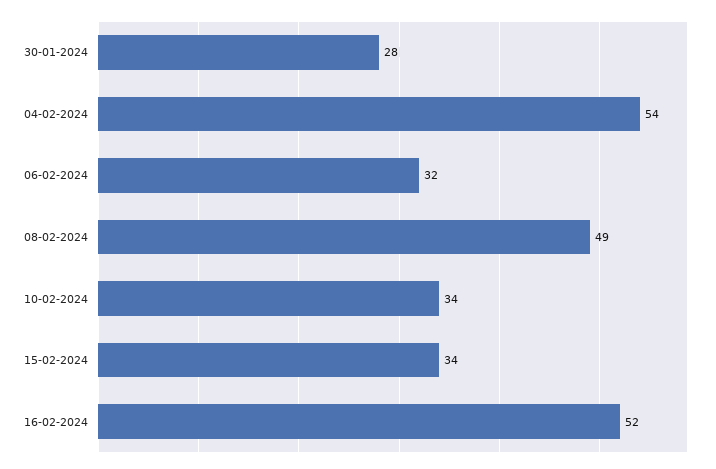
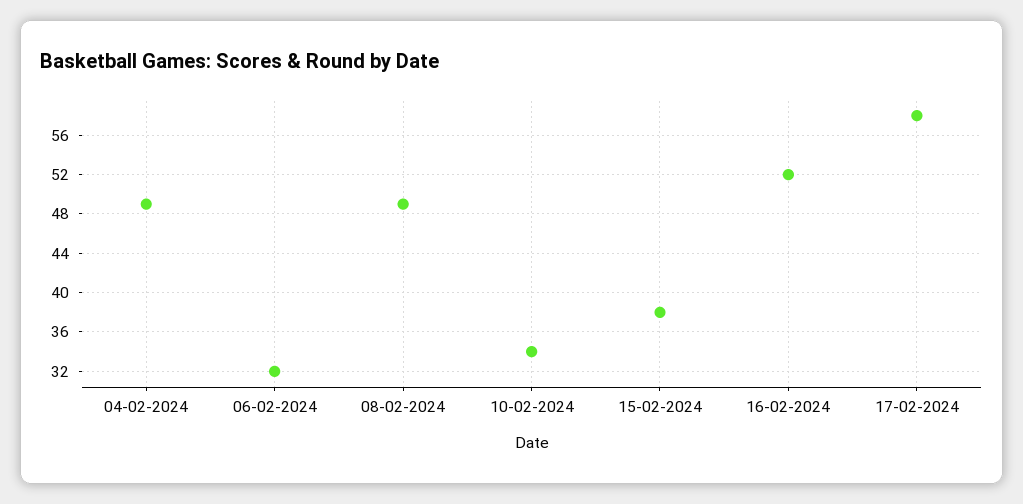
30-01-2024: 28 -> none
04-02-2024: 54 -> 49
15-02-2024: 34 -> 38
17-02-2024: none -> 58

